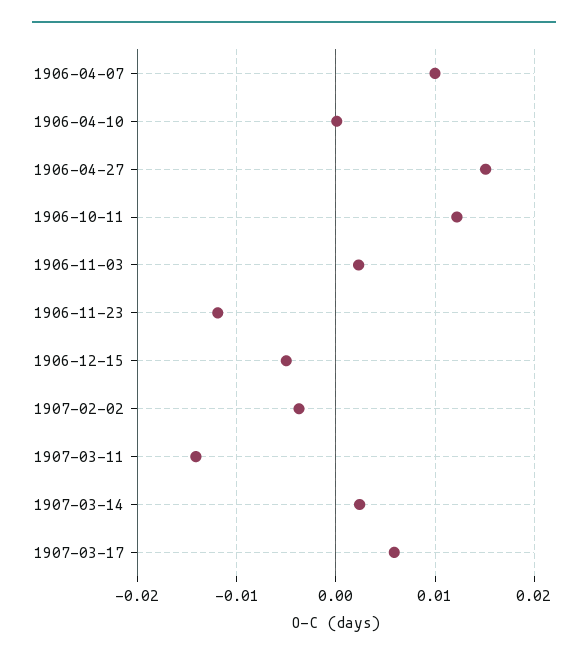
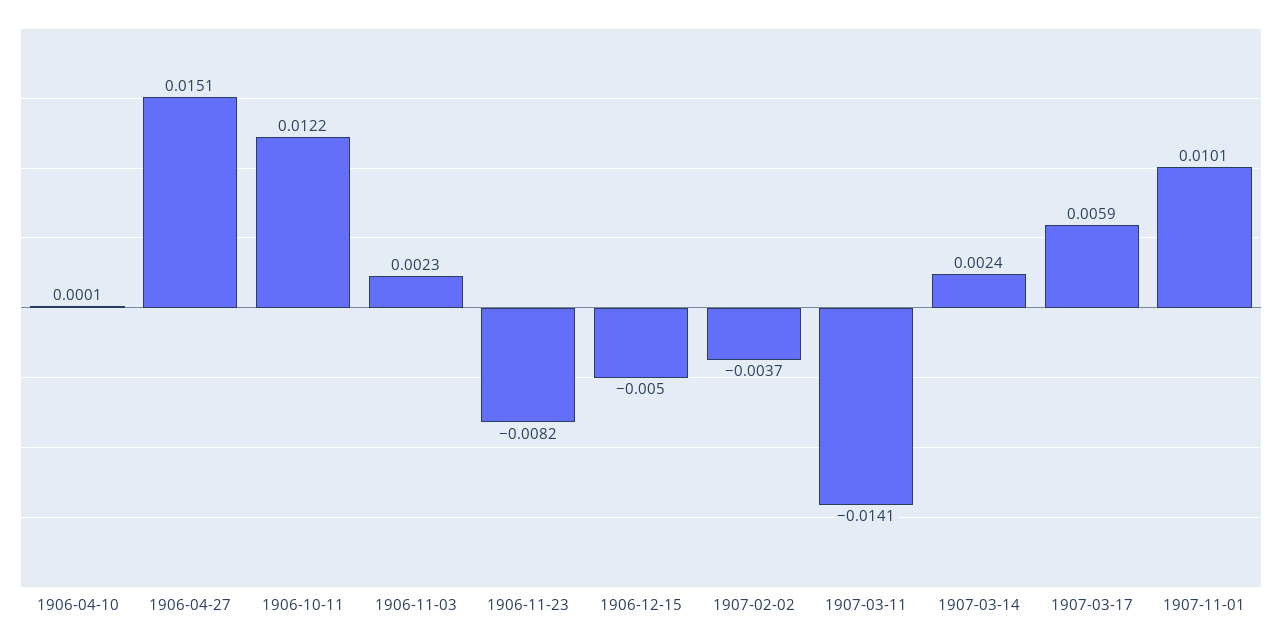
1906-04-07: 0.01 -> none
1906-11-23: -0.012 -> -0.0082
1907-11-01: none -> 0.0101

